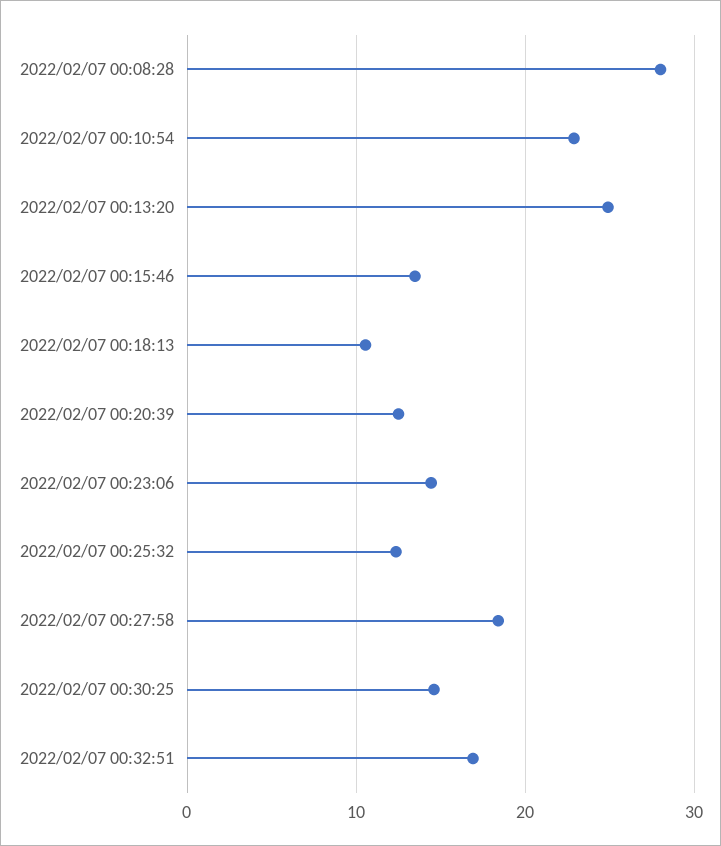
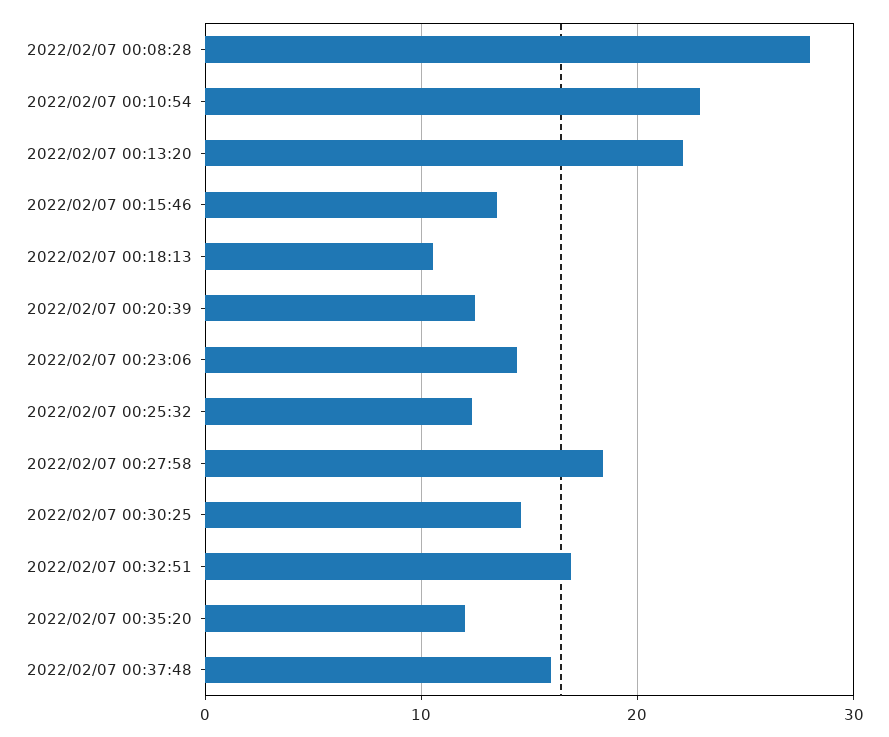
2022/02/07 00:13:20: 25 -> 22
2022/02/07 00:35:20: none -> 12
2022/02/07 00:37:48: none -> 16

